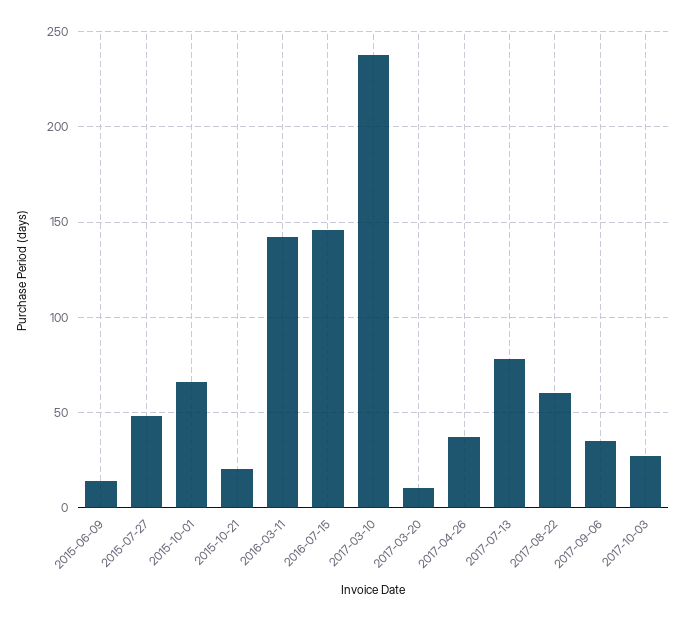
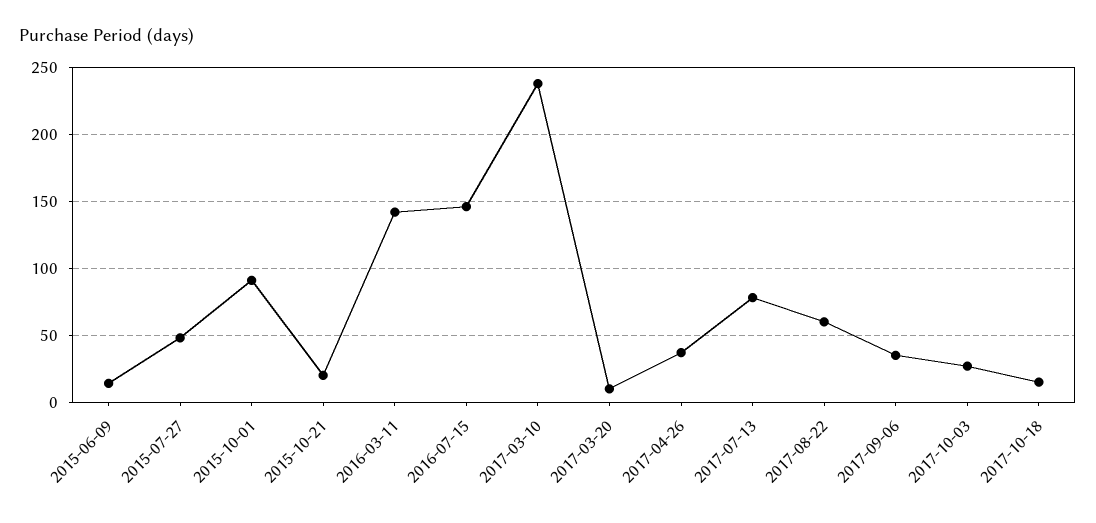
2015-10-01: 65 -> 90
2017-10-18: none -> 15

